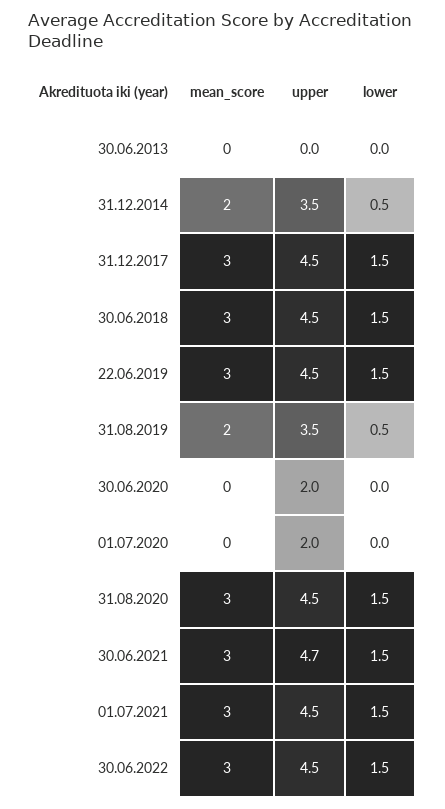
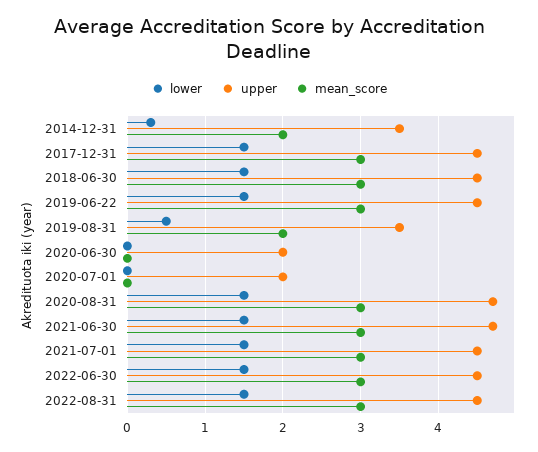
mean_score, 30.06.2013: 0 -> none
upper, 30.06.2013: 0 -> none
lower, 30.06.2013: 0 -> none
lower, 31.12.2014: 0.5 -> 0.3
upper, 31.08.2020: 4.5 -> 4.7
lower, 2022-08-31: none -> 1.5
upper, 2022-08-31: none -> 4.5
mean_score, 2022-08-31: none -> 3

